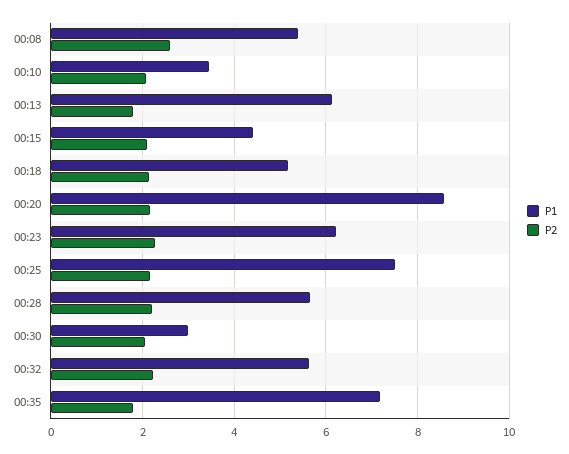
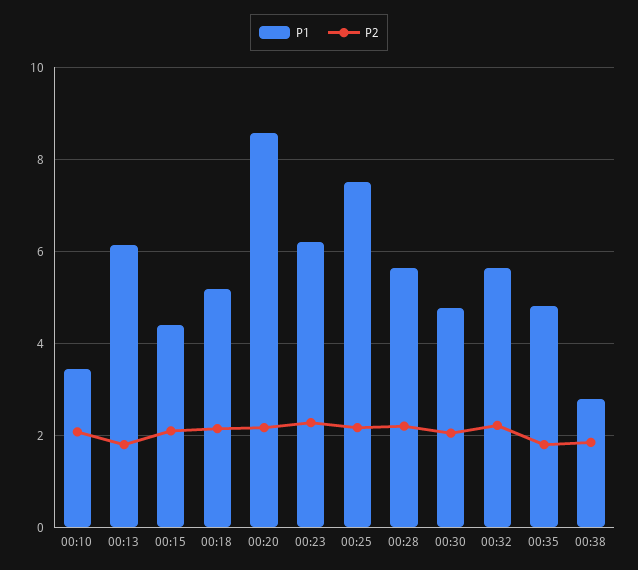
P1, 00:08: 5.4 -> none
P2, 00:08: 2.6 -> none
P1, 00:30: 3 -> 4.8
P1, 00:35: 7.2 -> 4.8
P1, 00:38: none -> 2.8
P2, 00:38: none -> 1.8

